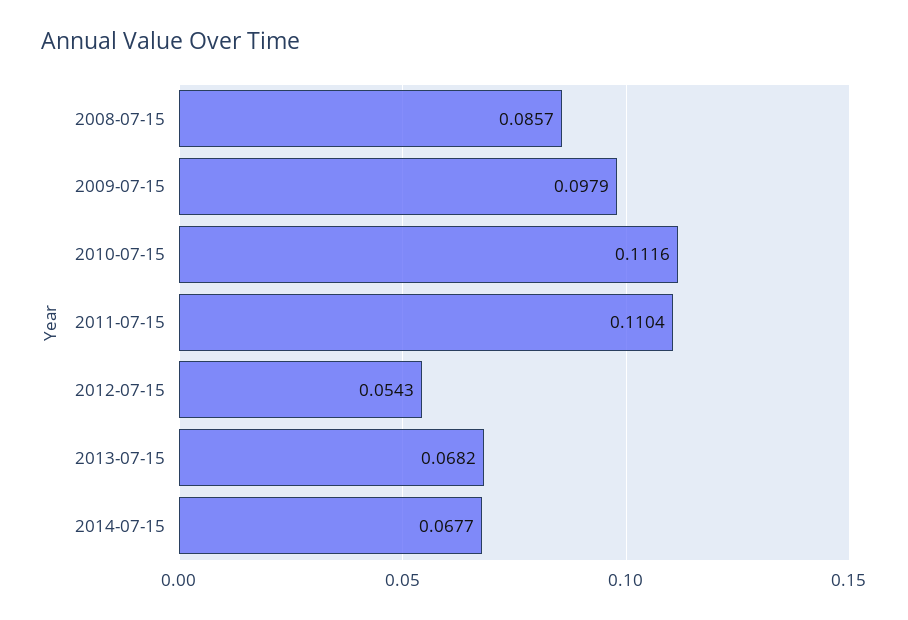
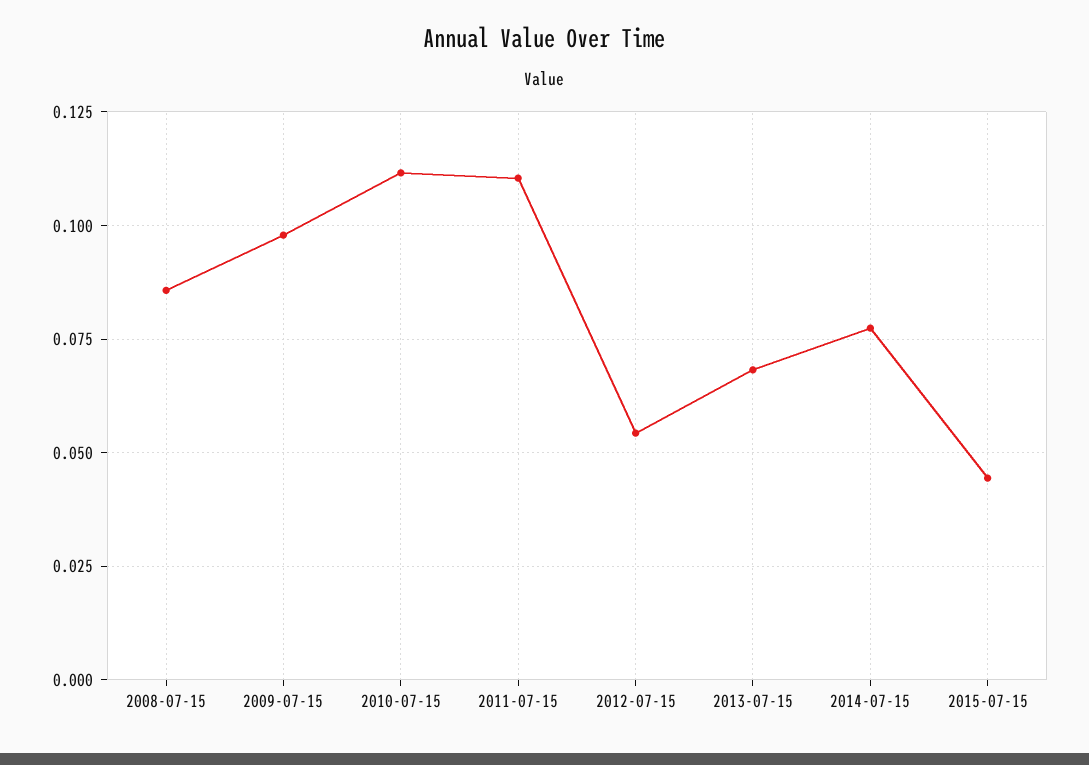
2014-07-15: 0.0677 -> 0.0775
2015-07-15: none -> 0.045

